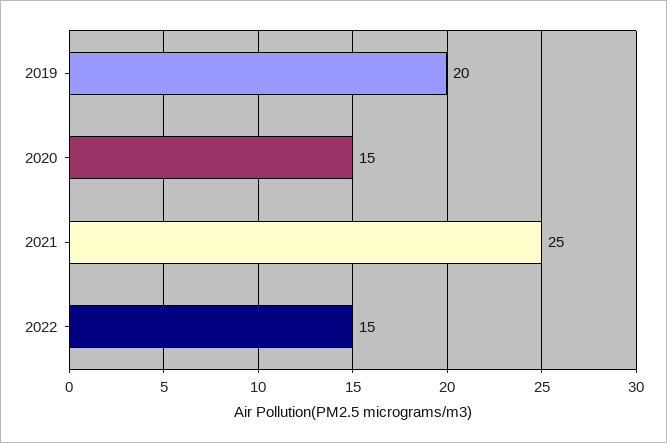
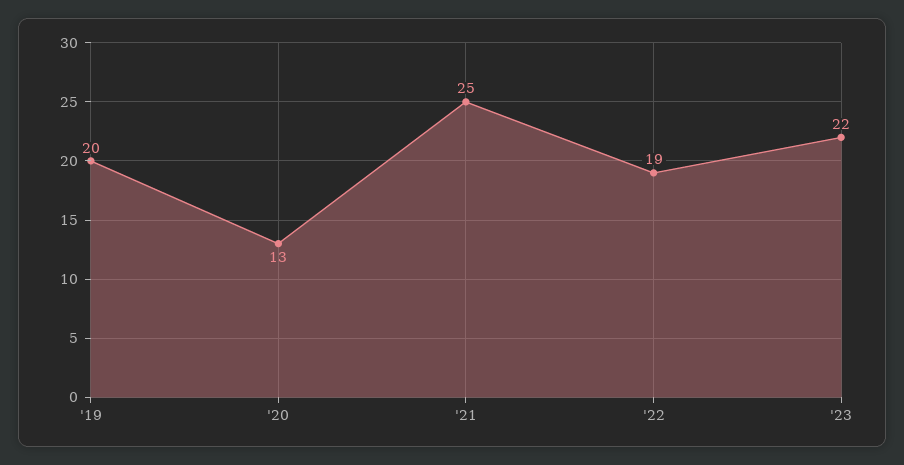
2020: 15 -> 13
2022: 15 -> 19
'23: none -> 22

